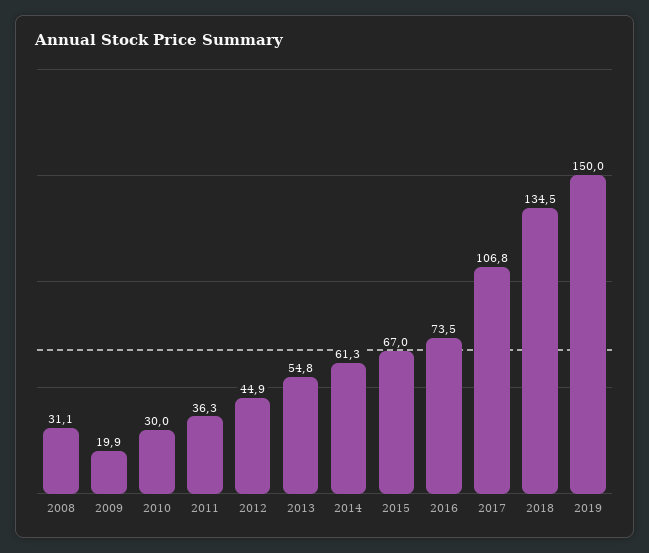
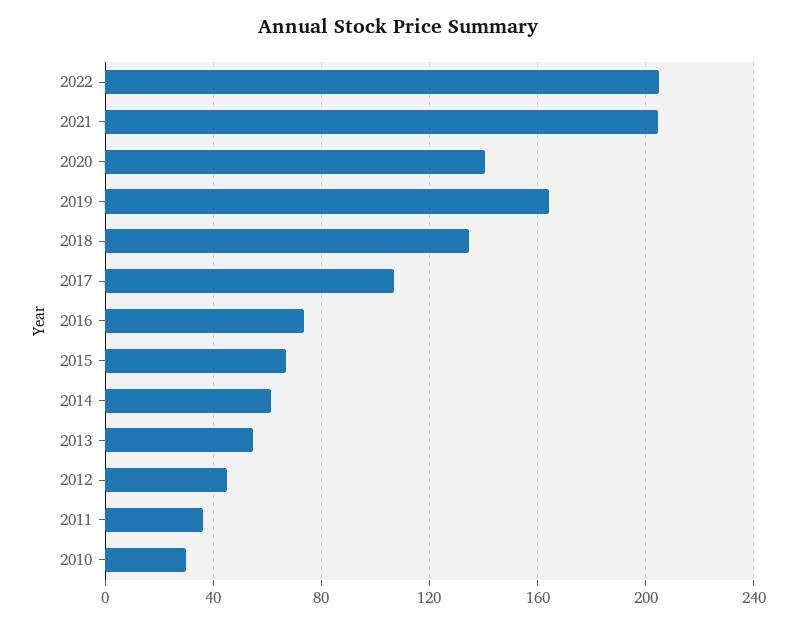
2008: 31.1 -> none
2009: 19.9 -> none
2019: 150 -> 165
2022: none -> 205
2021: none -> 205
2020: none -> 140

